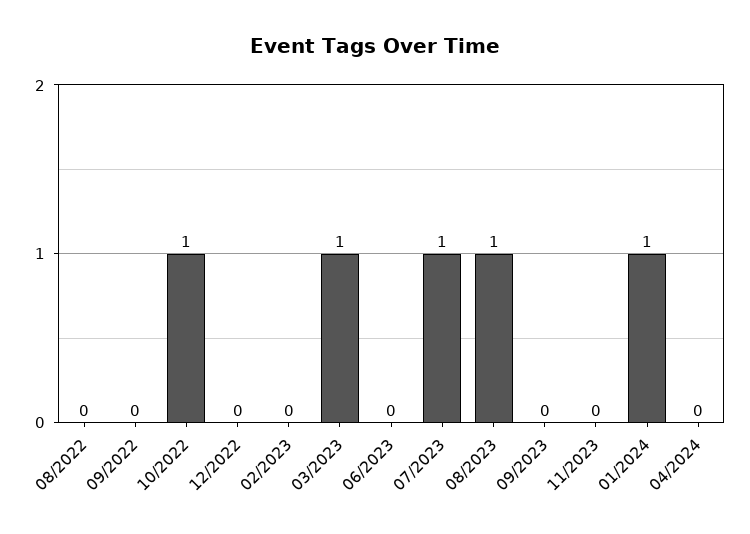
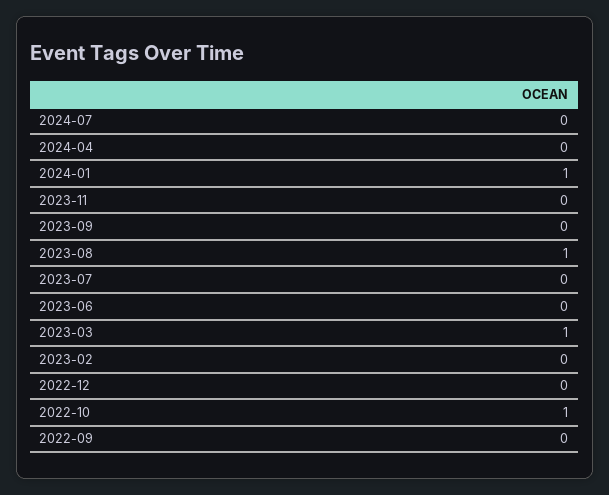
08/2022: 0 -> none
07/2023: 1 -> 0
2024-07: none -> 0

